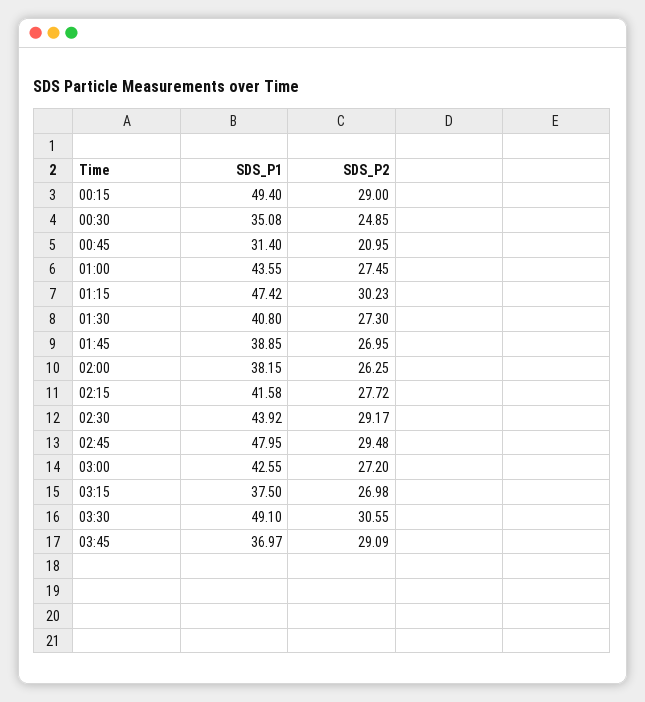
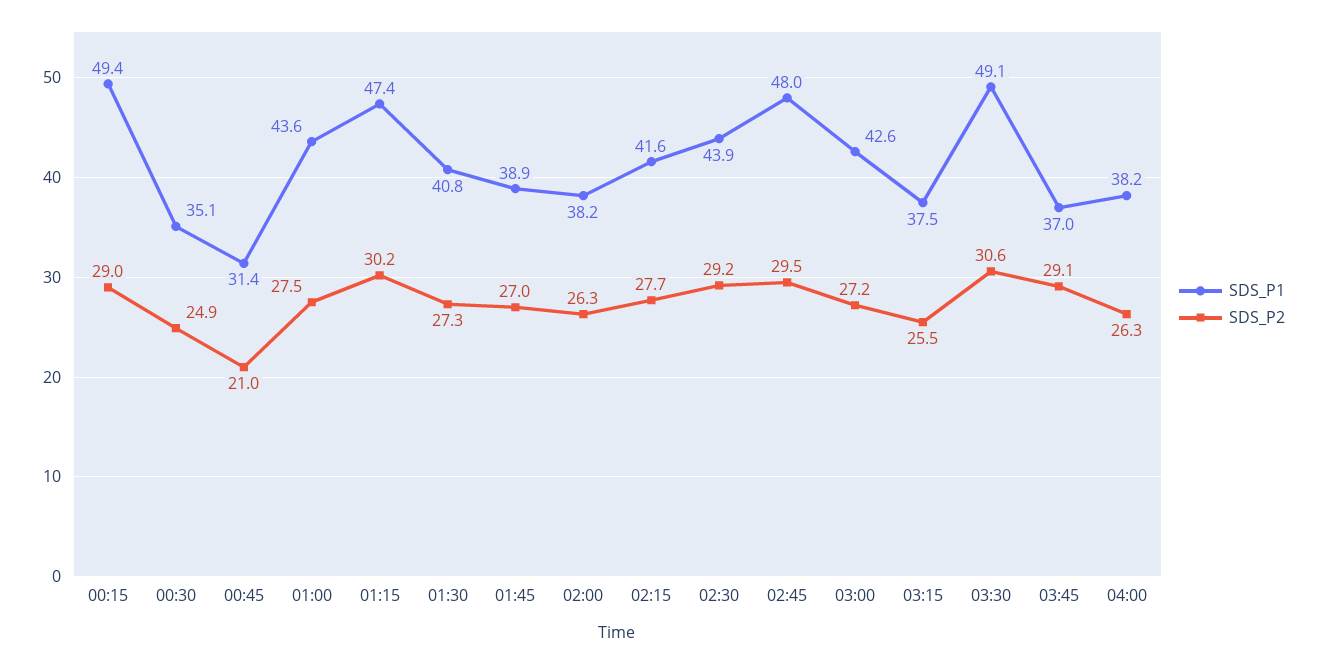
SDS_P2, 03:15: 26.98 -> 25.5
SDS_P1, 04:00: none -> 38.2
SDS_P2, 04:00: none -> 26.3

